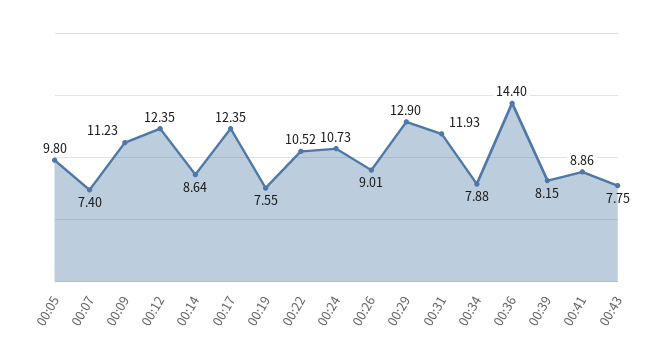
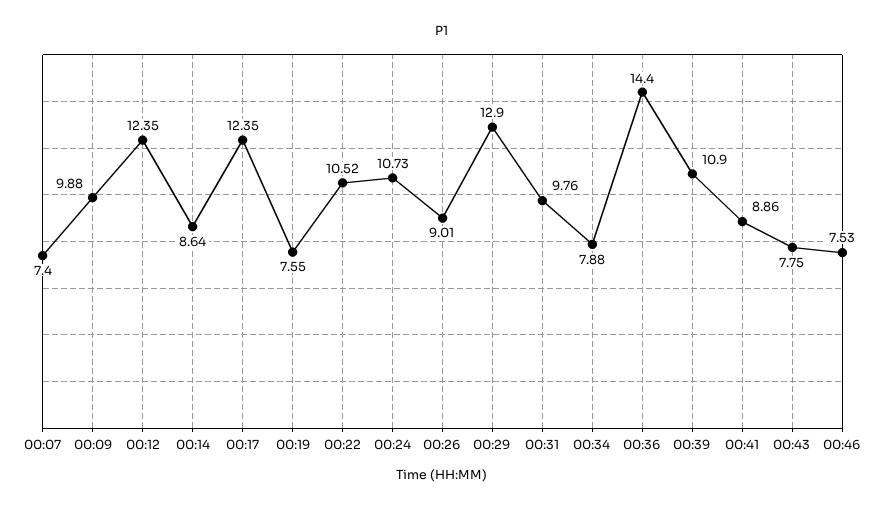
00:05: 9.8 -> none
00:09: 11.23 -> 9.88
00:31: 11.93 -> 9.76
00:39: 8.15 -> 10.9
00:46: none -> 7.53

